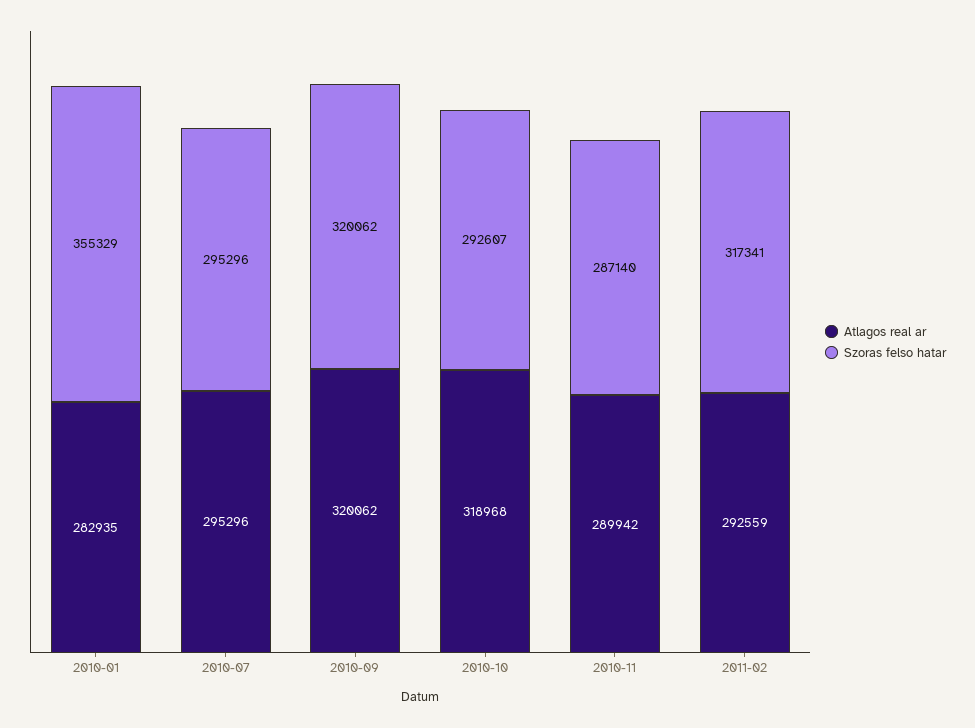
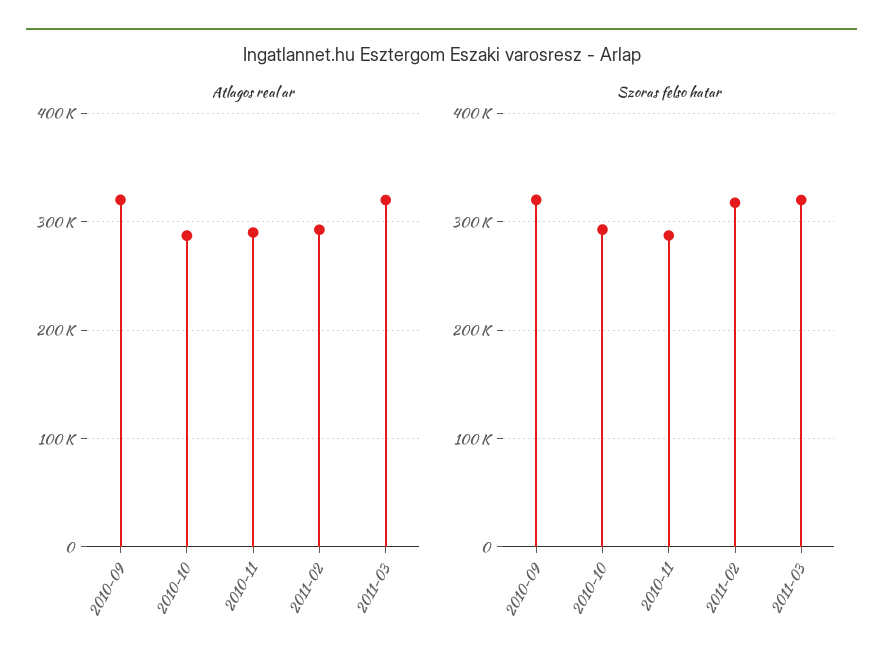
Atlagos real ar, 2010-01: 282935 -> none
Szoras felso hatar, 2010-01: 355329 -> none
Atlagos real ar, 2010-07: 295296 -> none
Szoras felso hatar, 2010-07: 295296 -> none
Atlagos real ar, 2010-10: 318968 -> 290000
Atlagos real ar, 2011-03: none -> 320000
Szoras felso hatar, 2011-03: none -> 320000

